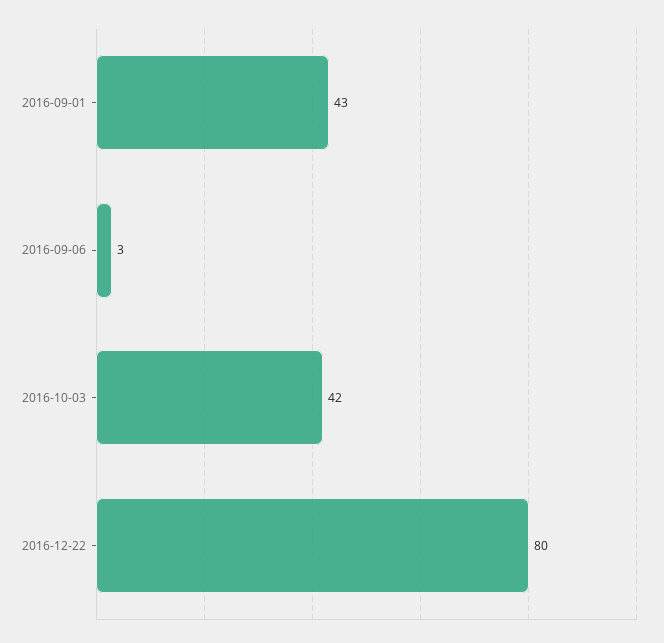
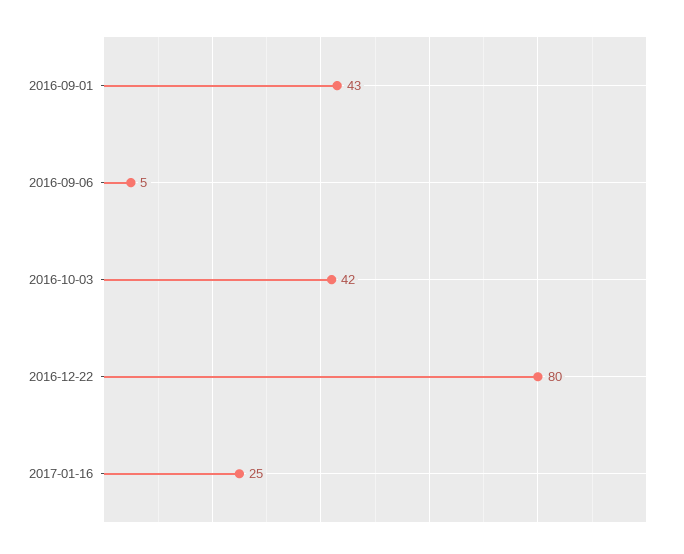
2016-09-06: 3 -> 5
2017-01-16: none -> 25

